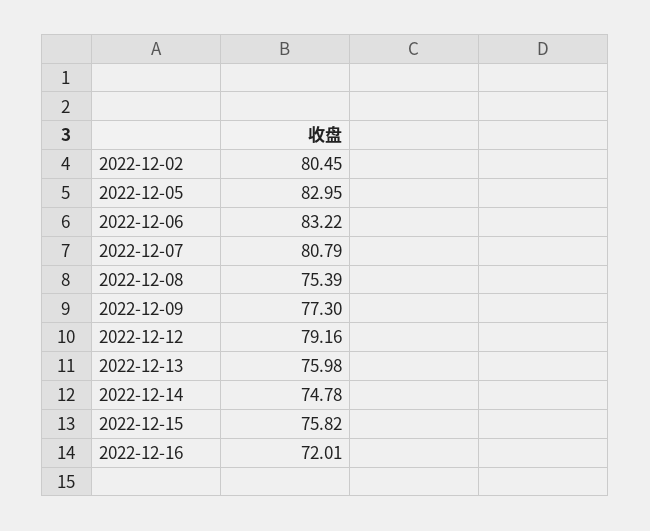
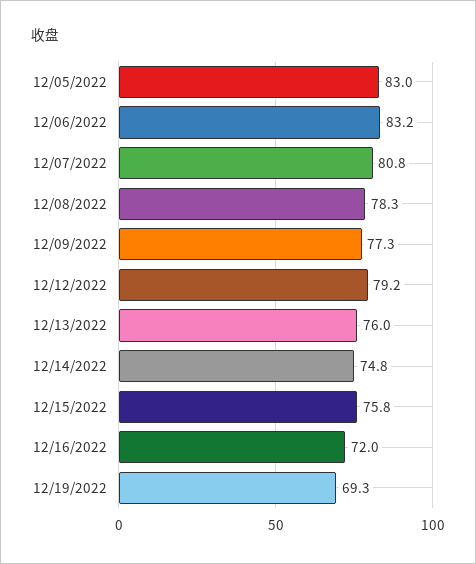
2022-12-02: 80.45 -> none
2022-12-08: 75.39 -> 78.3
12/19/2022: none -> 69.3

